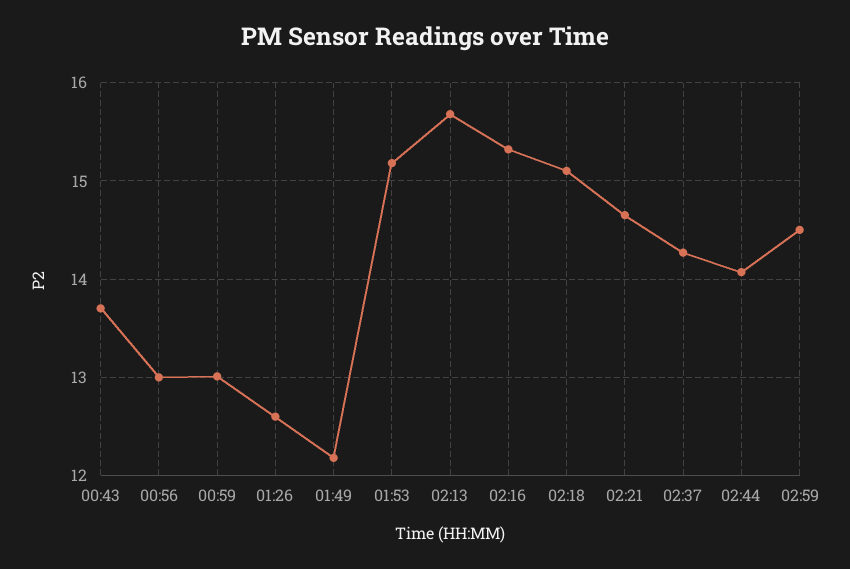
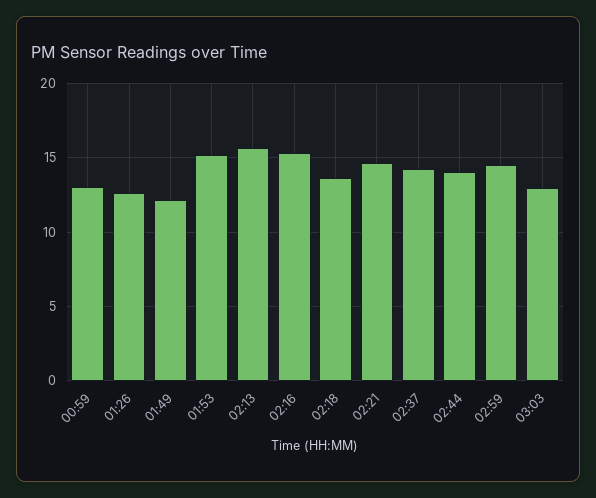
00:43: 13.7 -> none
00:56: 13 -> none
02:18: 15.1 -> 13.5
03:03: none -> 13

